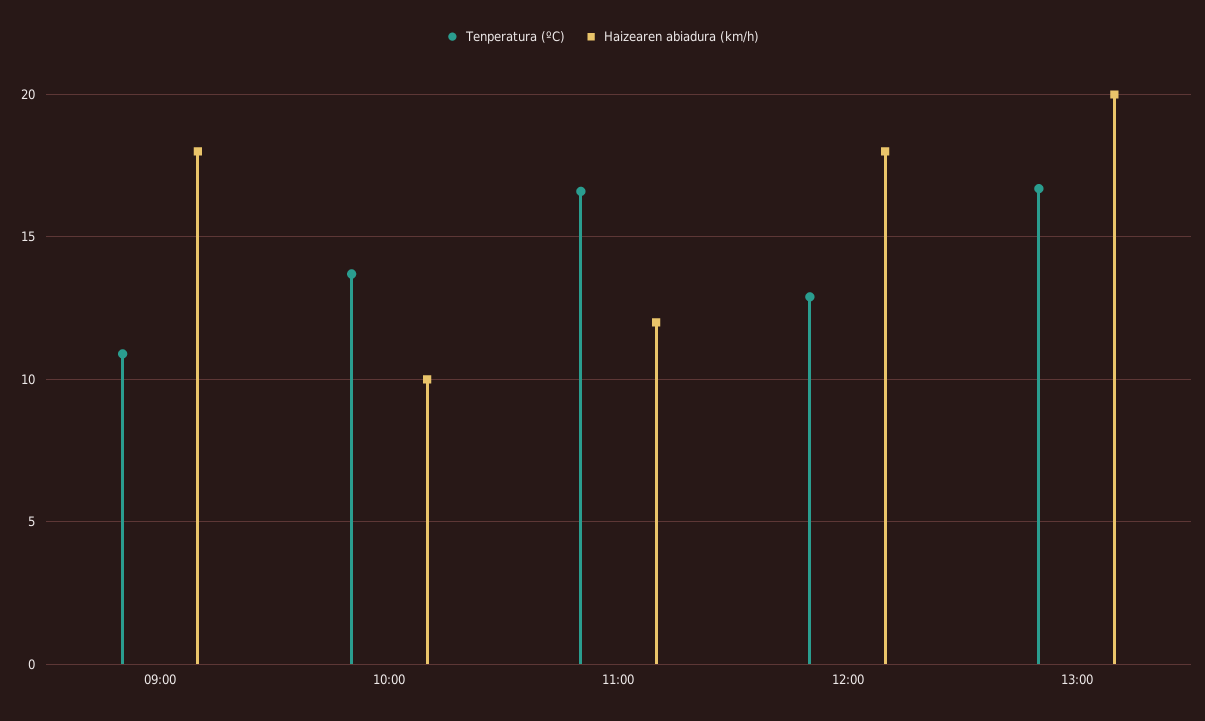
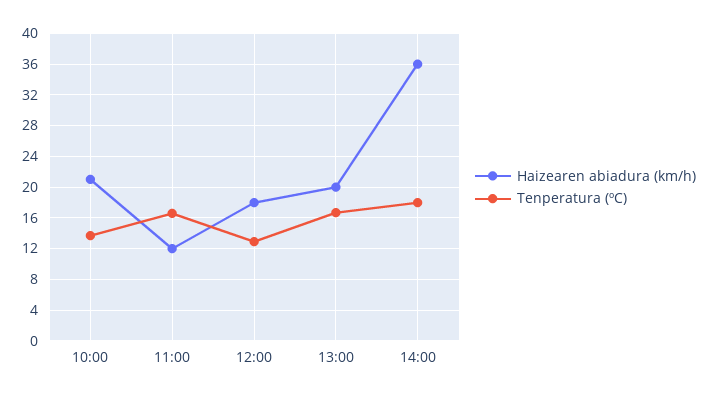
Tenperatura (ºC), 09:00: 11 -> none
Haizearen abiadura (km/h), 09:00: 18 -> none
Haizearen abiadura (km/h), 10:00: 10 -> 21
Haizearen abiadura (km/h), 14:00: none -> 36
Tenperatura (ºC), 14:00: none -> 18

